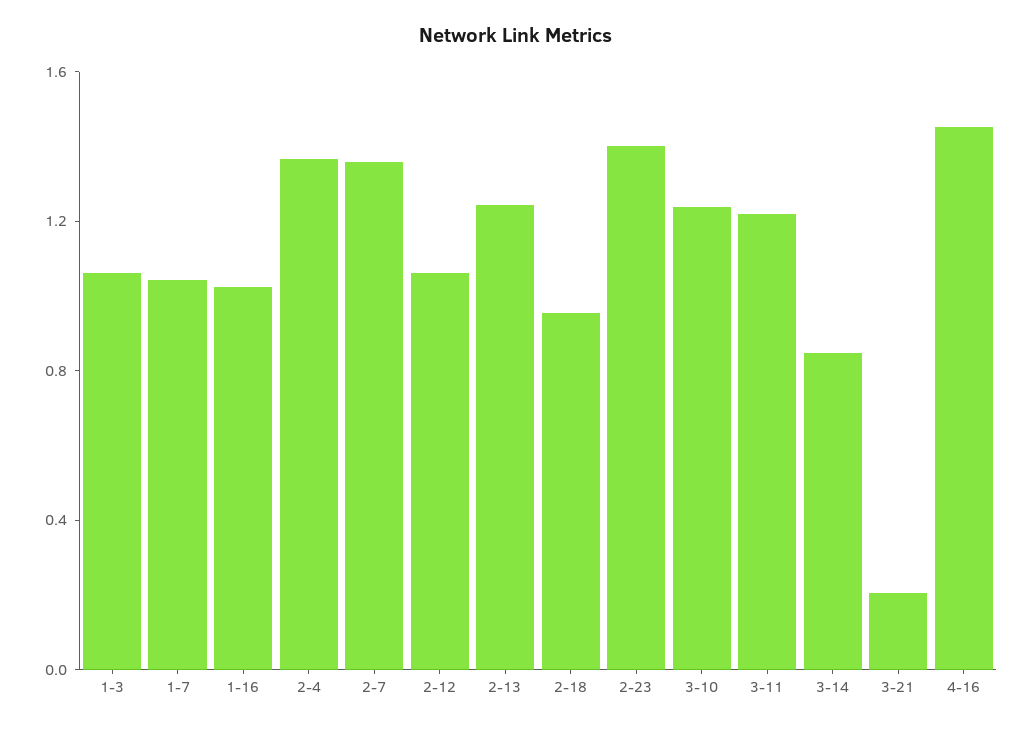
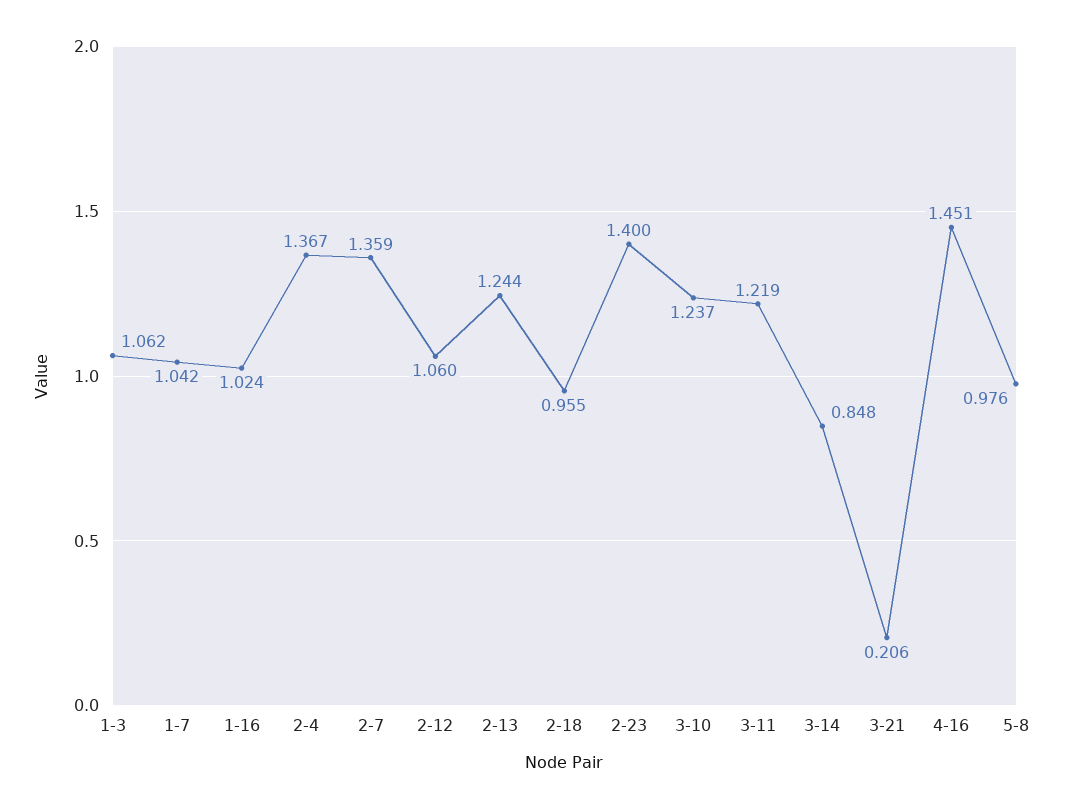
5-8: none -> 0.976

